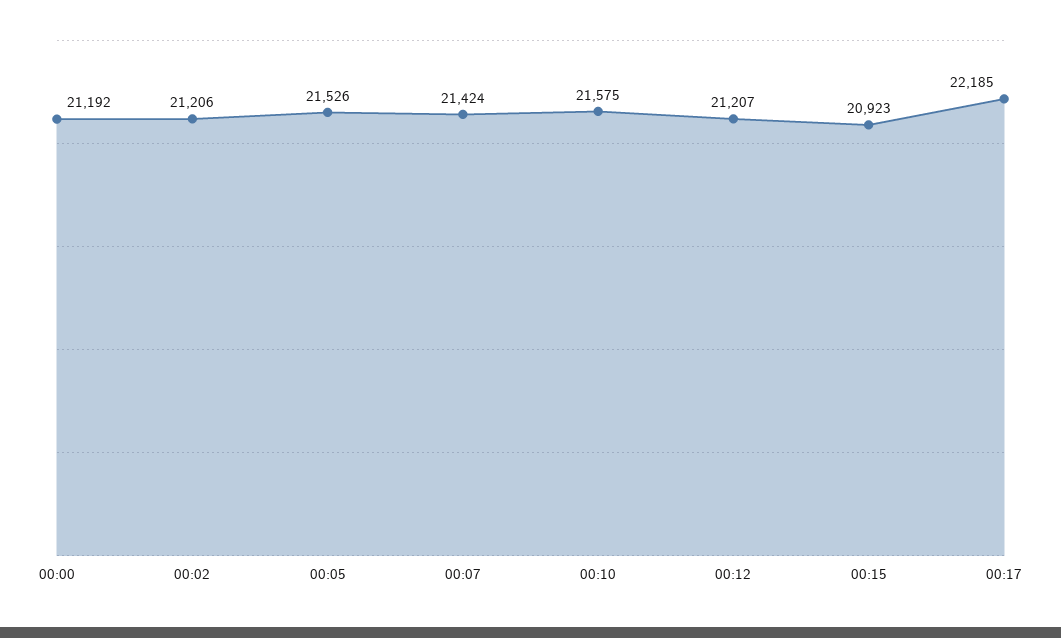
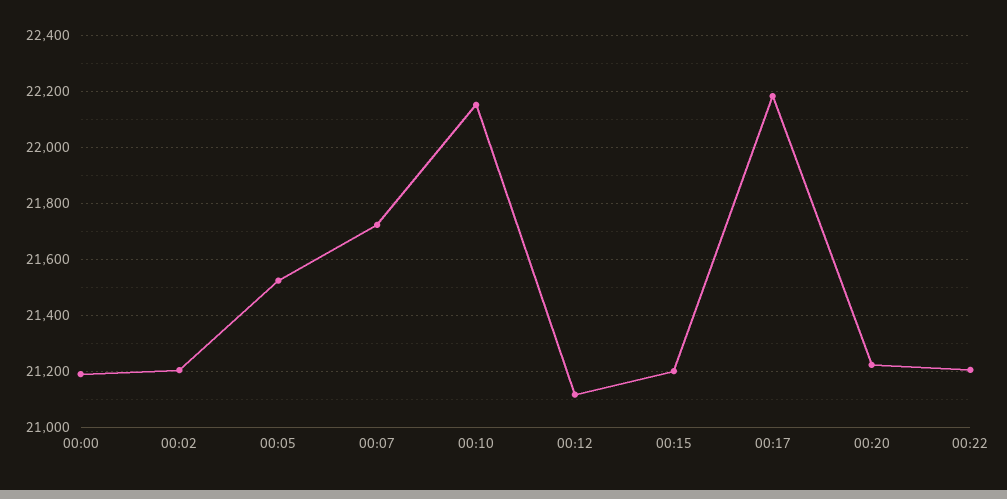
00:07: 21424 -> 21725
00:10: 21575 -> 22150
00:12: 21207 -> 21125
00:15: 20923 -> 21200
00:20: none -> 21225
00:22: none -> 21200

